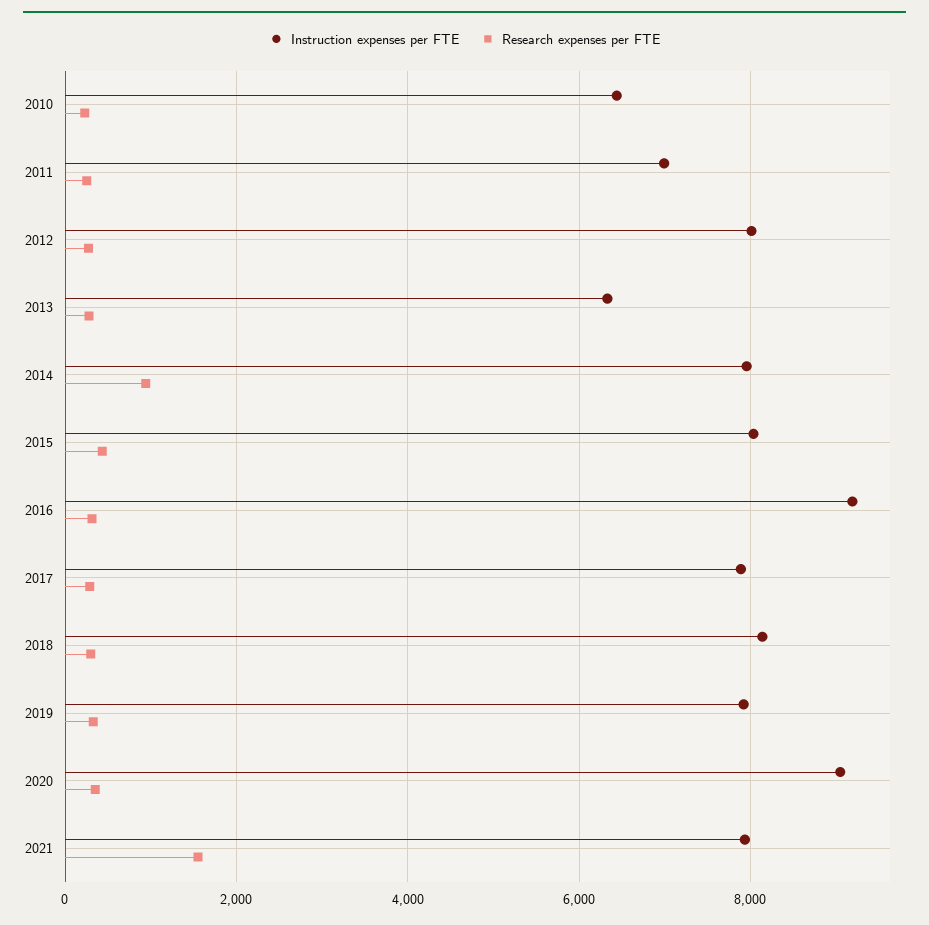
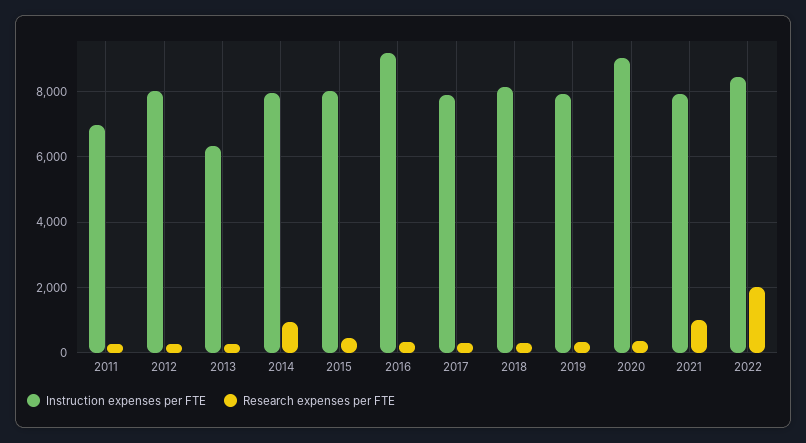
Instruction expenses per FTE, 2010: 6400 -> none
Research expenses per FTE, 2010: 200 -> none
Research expenses per FTE, 2021: 1600 -> 1000
Instruction expenses per FTE, 2022: none -> 8400
Research expenses per FTE, 2022: none -> 2000

